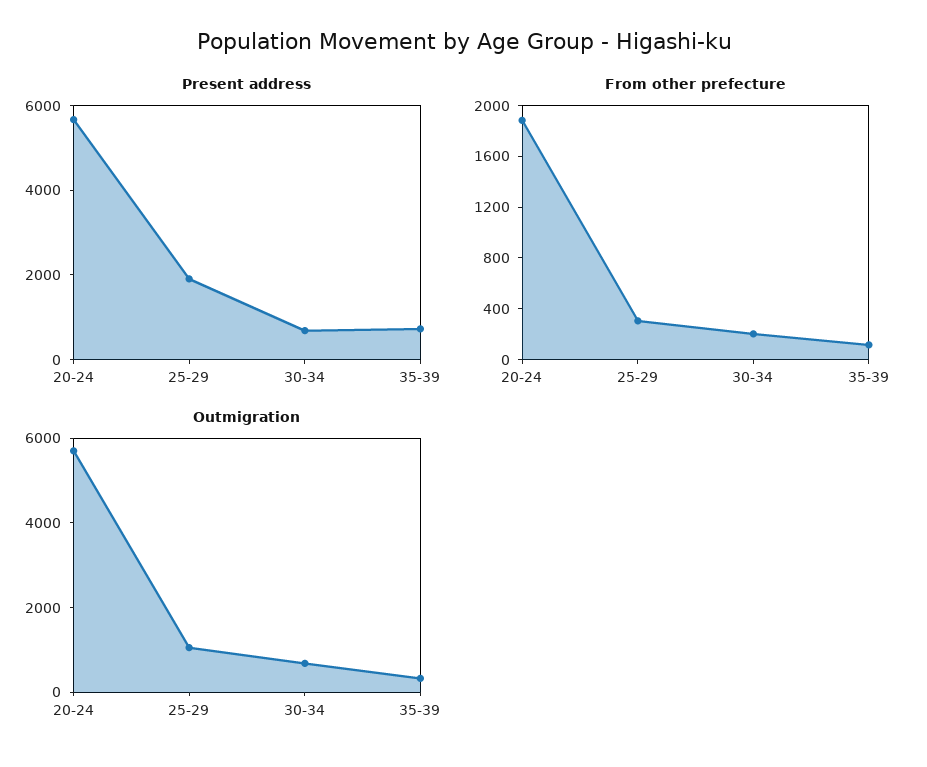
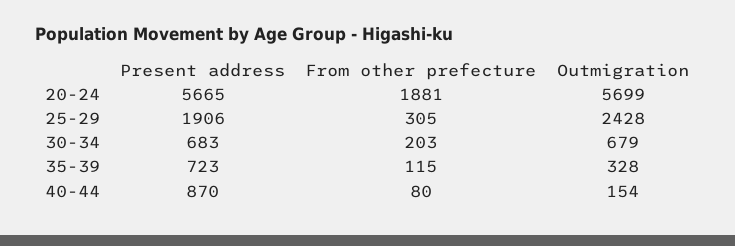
Outmigration, 25-29: 1000 -> 2428
Present address, 40-44: none -> 870
From other prefecture, 40-44: none -> 80
Outmigration, 40-44: none -> 154

